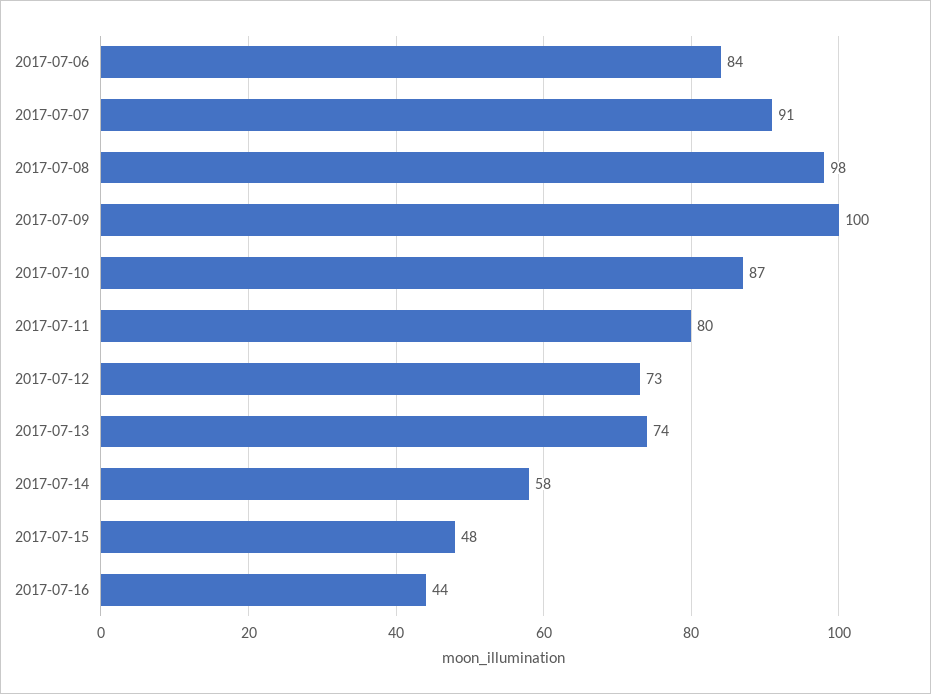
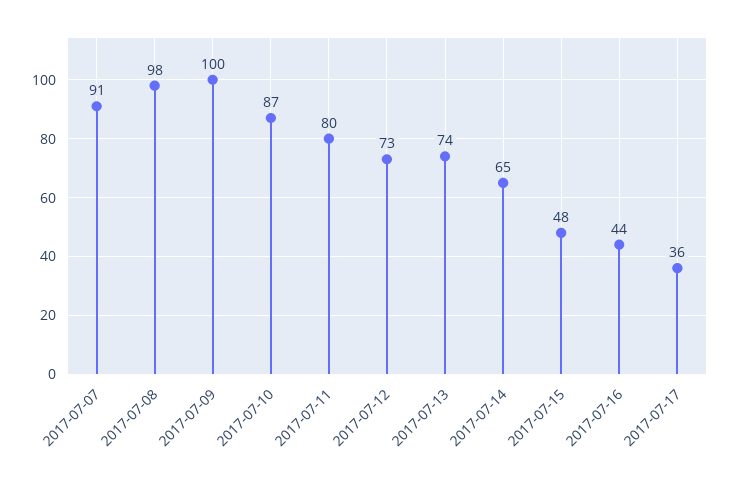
2017-07-06: 84 -> none
2017-07-14: 58 -> 65
2017-07-17: none -> 36

